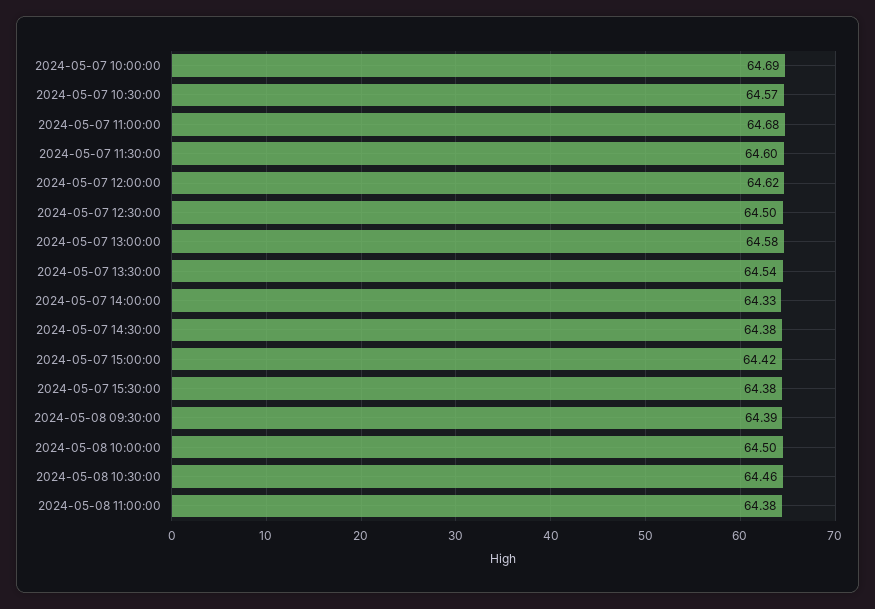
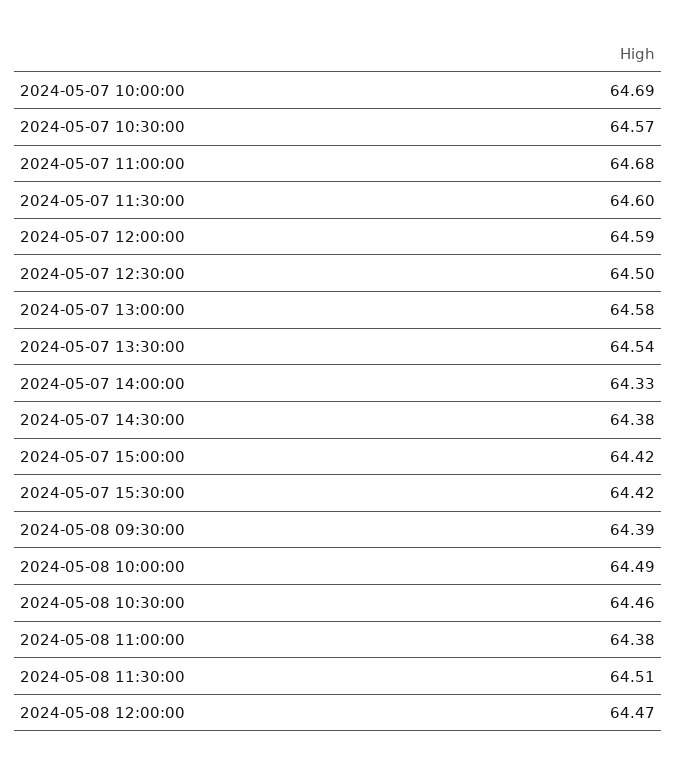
2024-05-07 12:00:00: 64.62 -> 64.59
2024-05-07 15:30:00: 64.38 -> 64.42
2024-05-08 10:00:00: 64.5 -> 64.49
2024-05-08 11:30:00: none -> 64.51
2024-05-08 12:00:00: none -> 64.47

